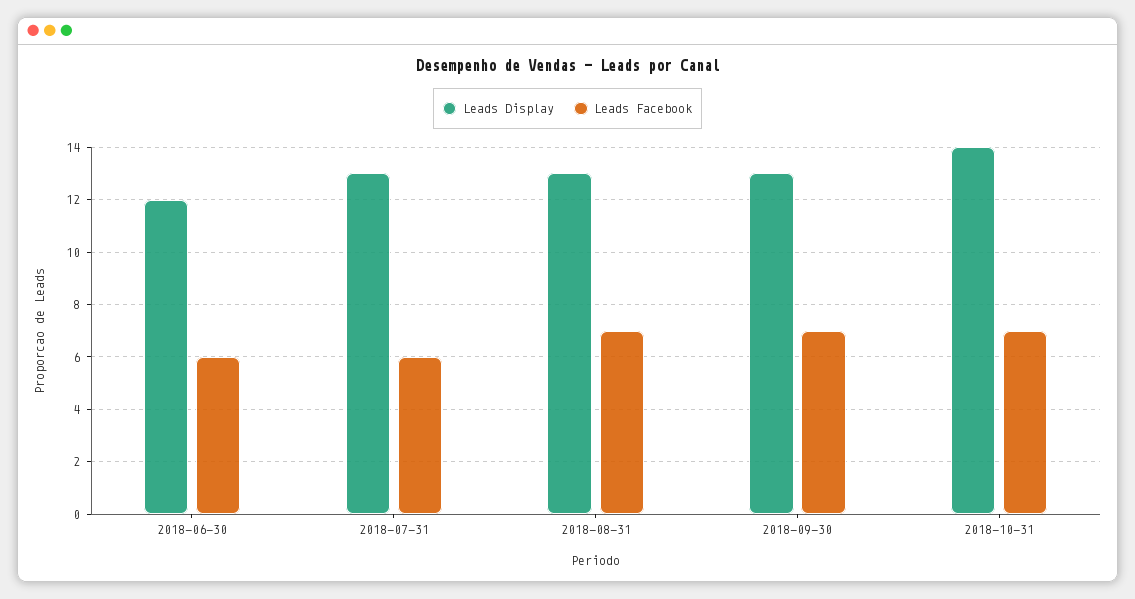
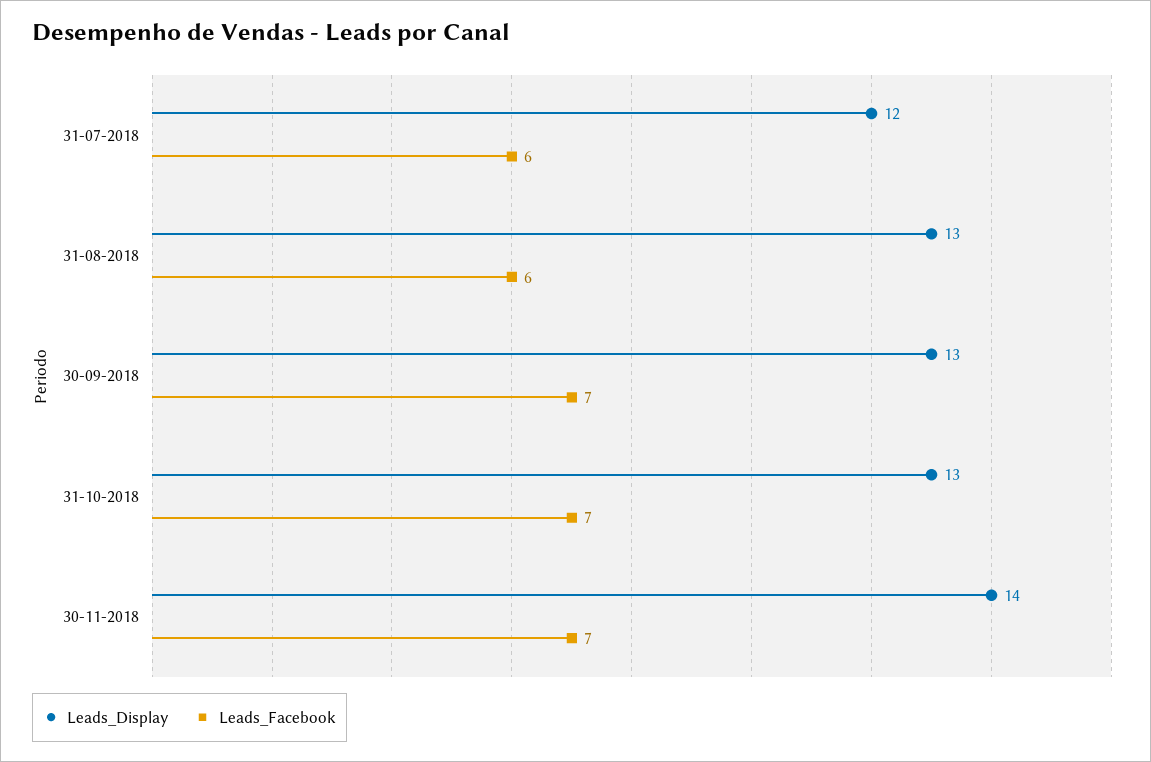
Leads Display, 2018-06-30: 12 -> none
Leads Facebook, 2018-06-30: 6 -> none
Leads Display, 2018-07-31: 13 -> 12
Leads Facebook, 2018-08-31: 7 -> 6
Leads Display, 2018-10-31: 14 -> 13
Leads Display, 30-11-2018: none -> 14
Leads Facebook, 30-11-2018: none -> 7

